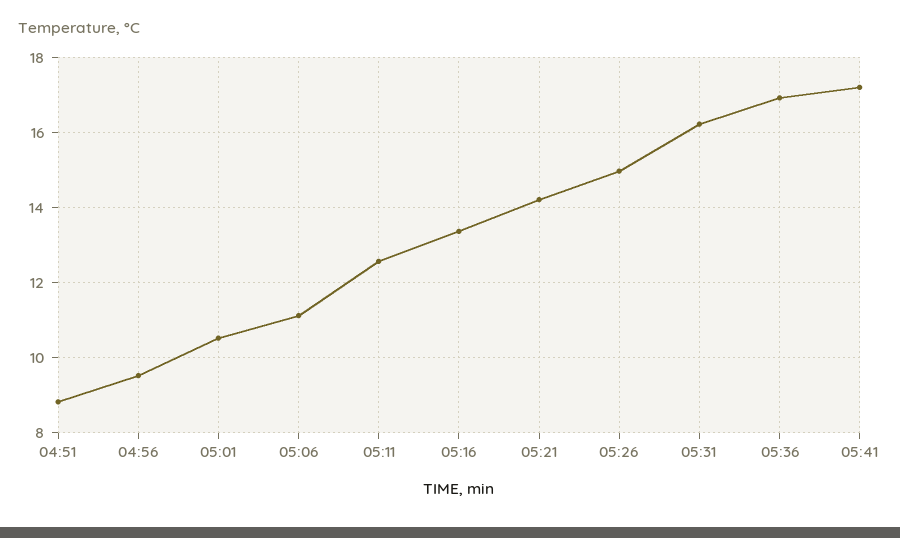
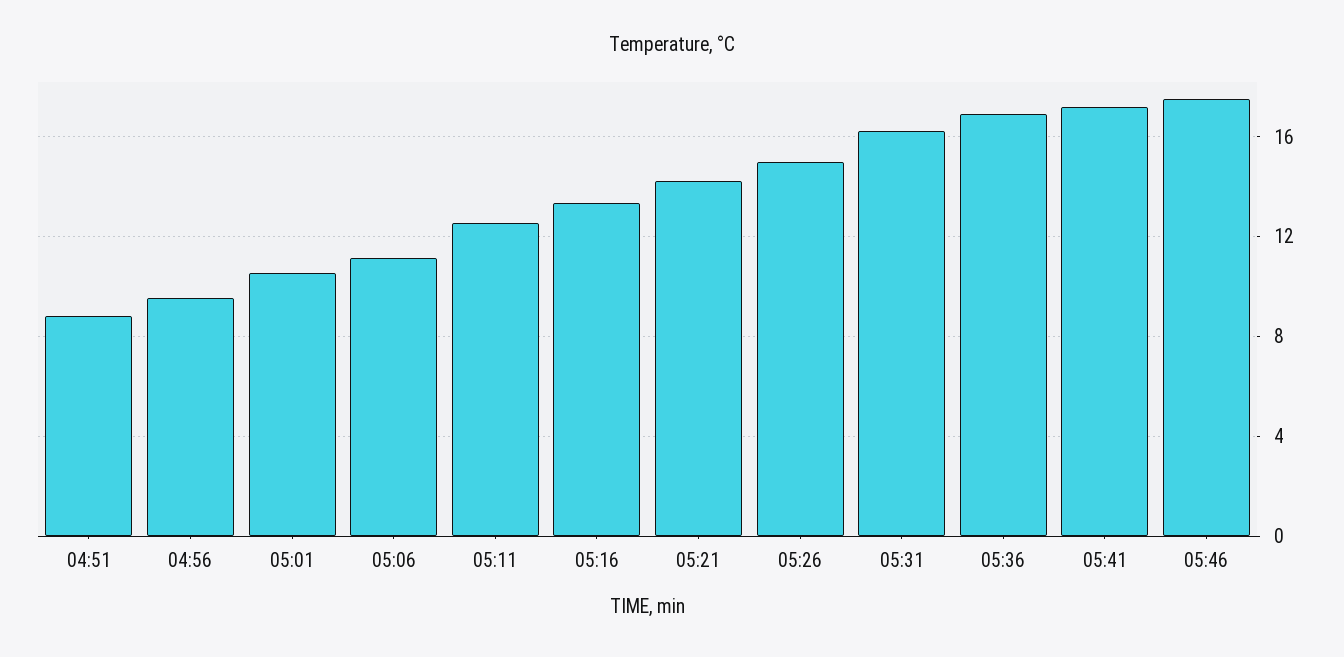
05:46: none -> 17.5

